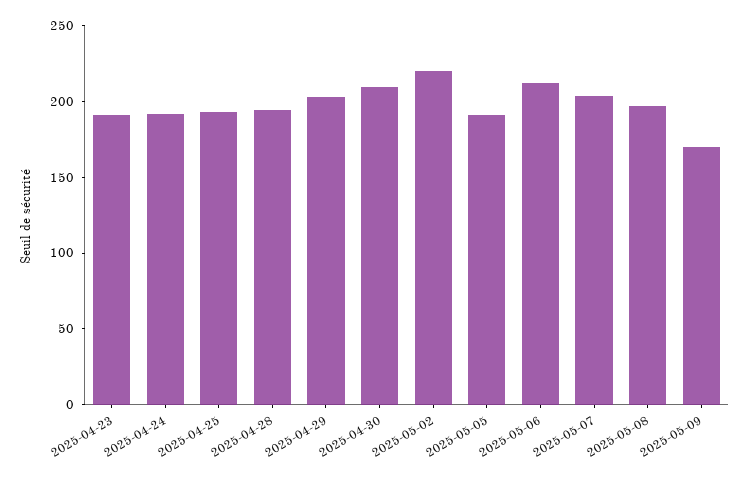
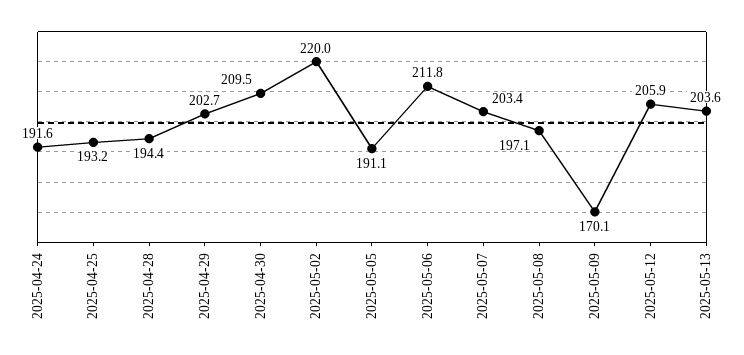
2025-04-23: 190 -> none
2025-05-12: none -> 205.9
2025-05-13: none -> 203.6

